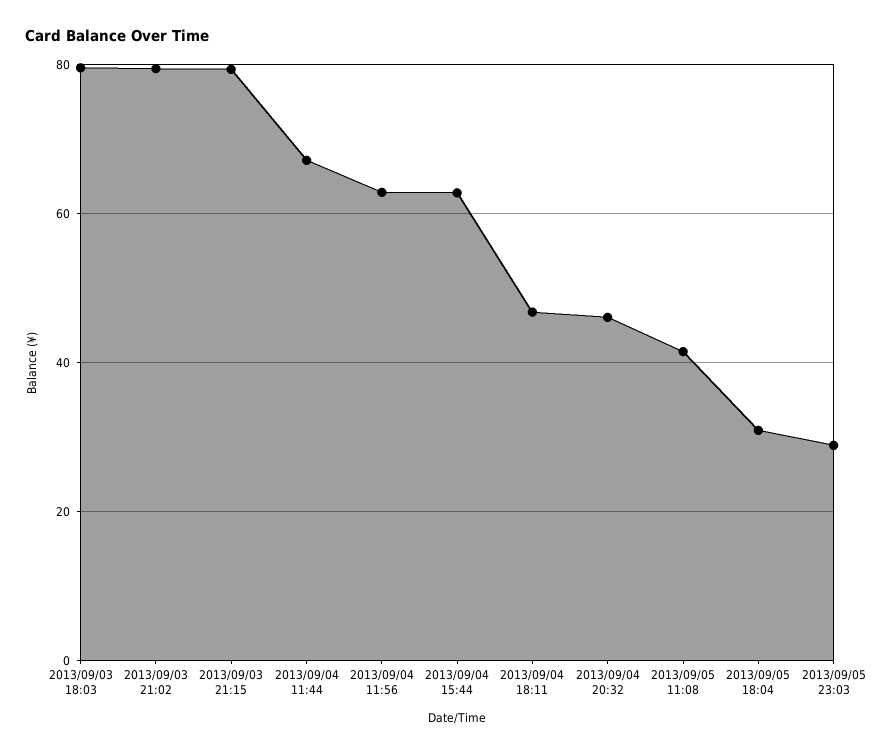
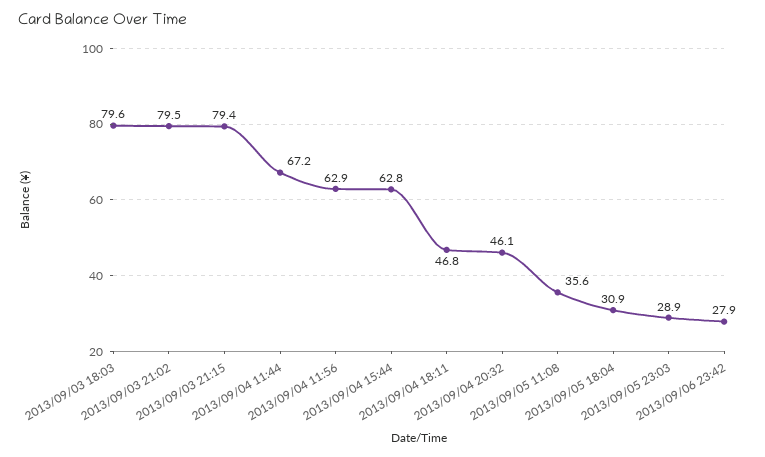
2013/09/05 11:08: 42 -> 35.6
2013/09/06 23:42: none -> 27.9

